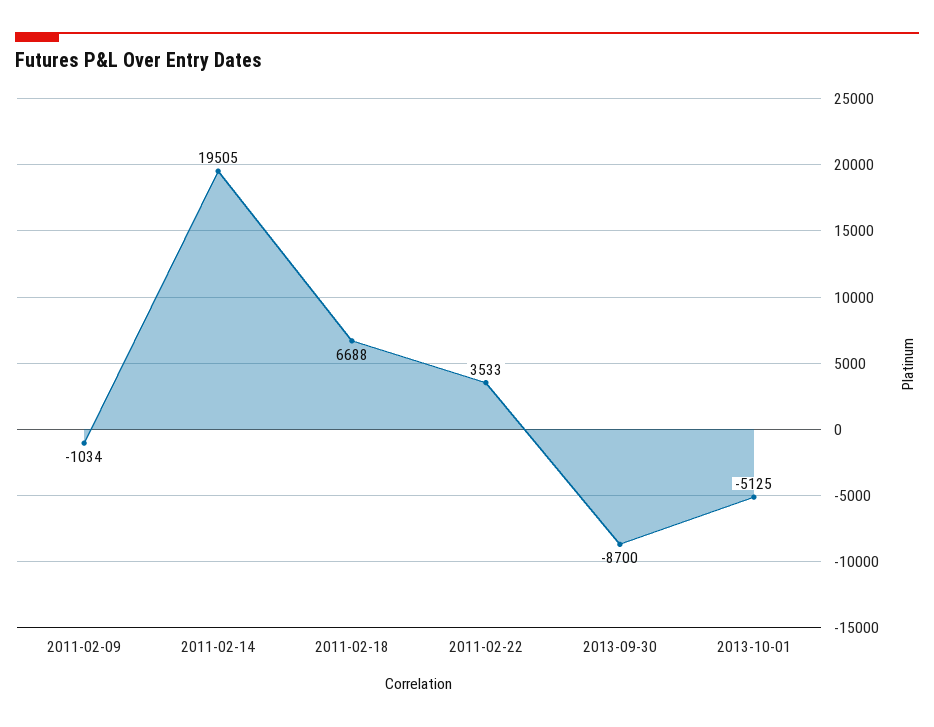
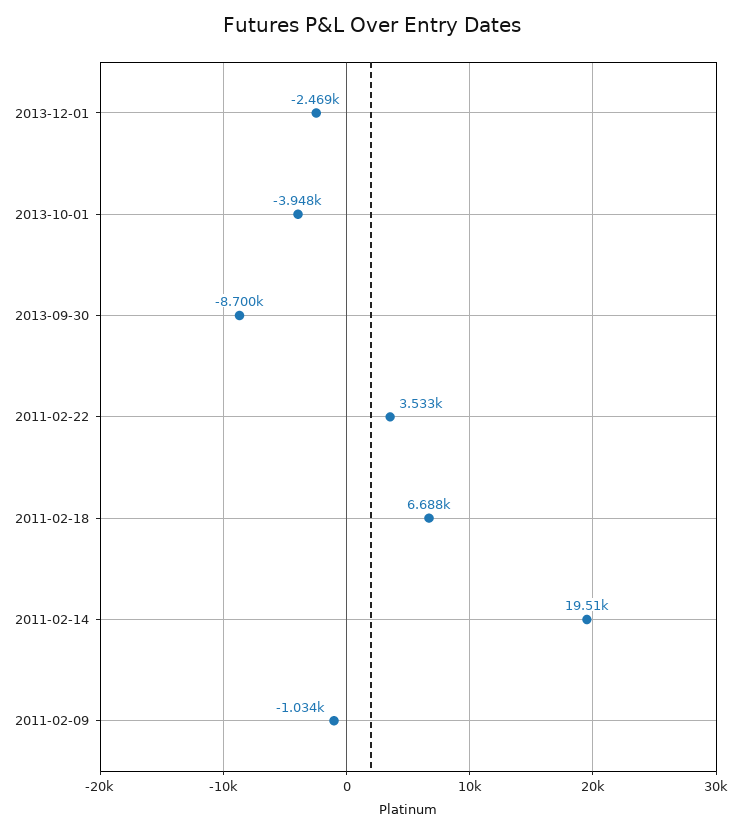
2013-10-01: -5125 -> -3948
2013-12-01: none -> -2469

